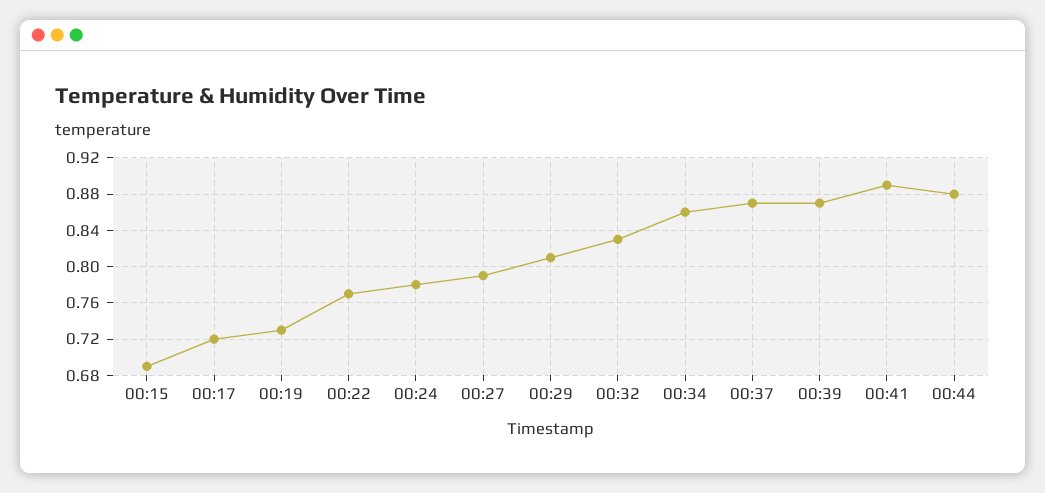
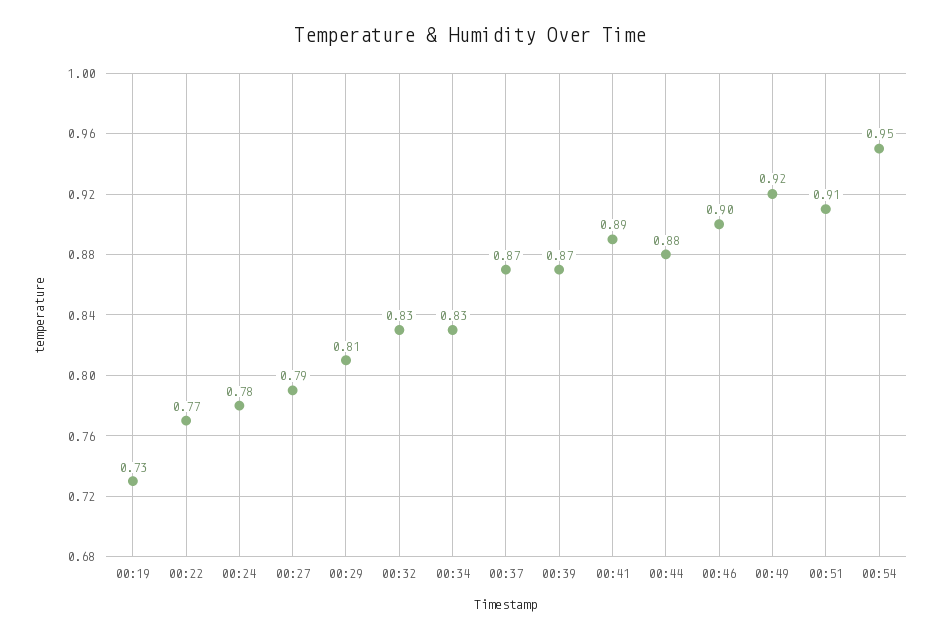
00:15: 0.69 -> none
00:17: 0.72 -> none
00:34: 0.86 -> 0.83
00:46: none -> 0.9
00:49: none -> 0.92
00:51: none -> 0.91
00:54: none -> 0.95

